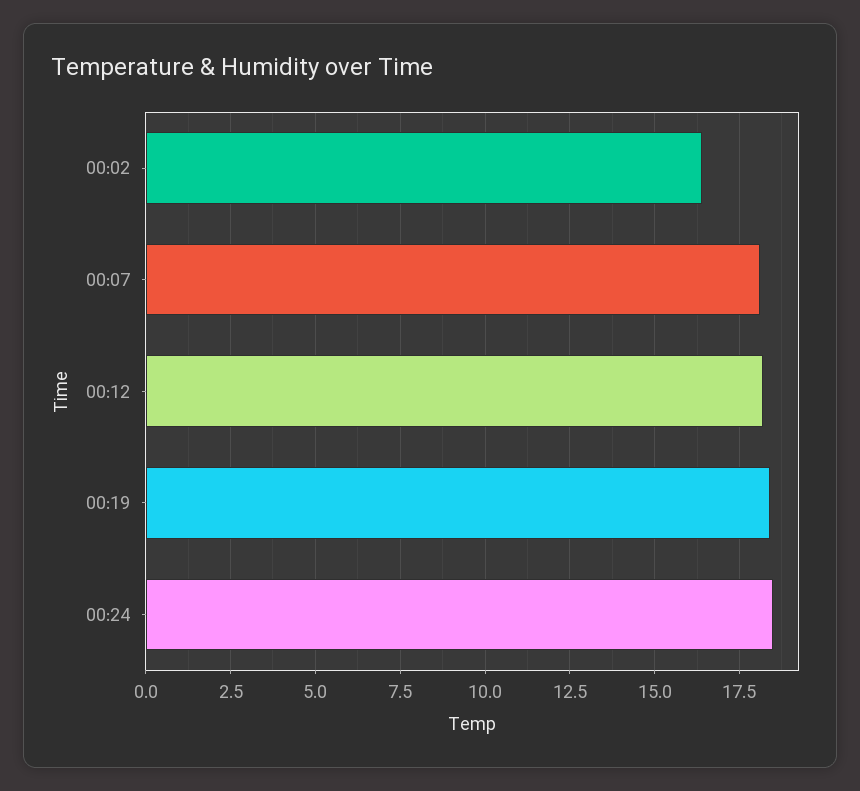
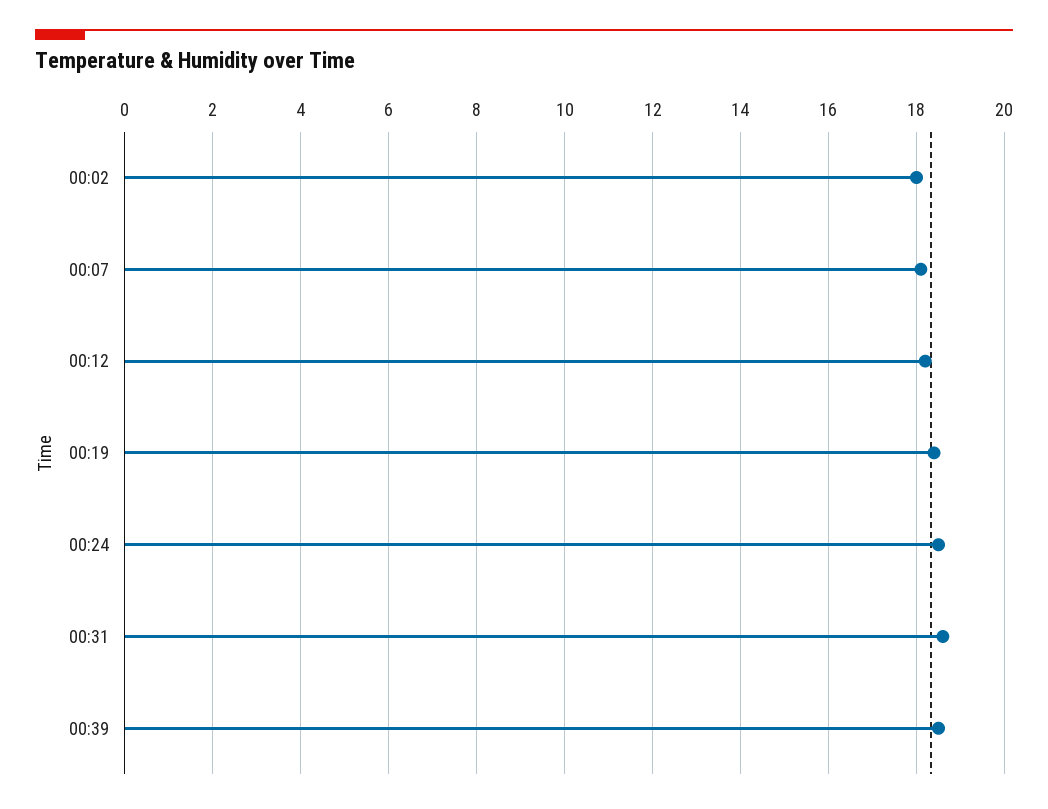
00:02: 16.5 -> 18
00:31: none -> 18.5
00:39: none -> 18.5

